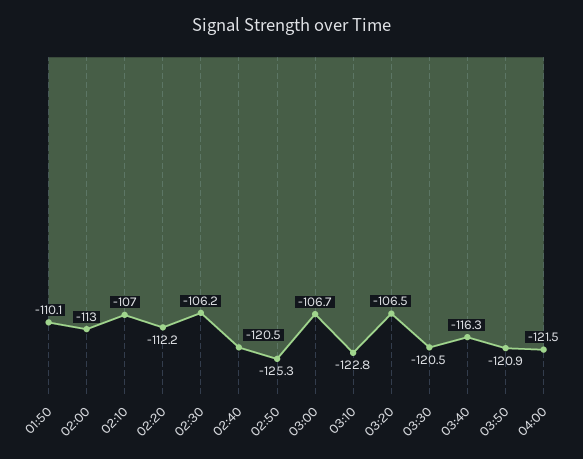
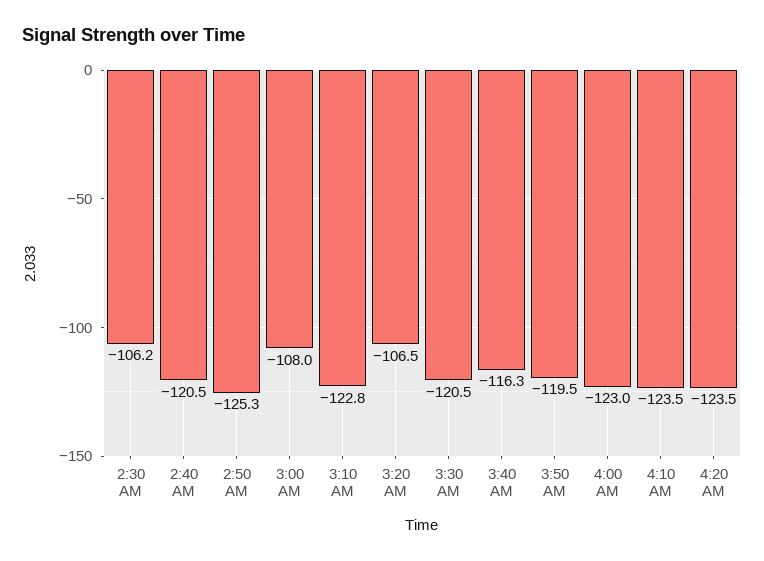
01:50: -110.1 -> none
02:00: -113 -> none
02:10: -107 -> none
02:20: -112.2 -> none
03:00: -106.7 -> -108
03:50: -120.9 -> -119.5
04:00: -121.5 -> -123
4:10 AM: none -> -123.5
4:20 AM: none -> -123.5

